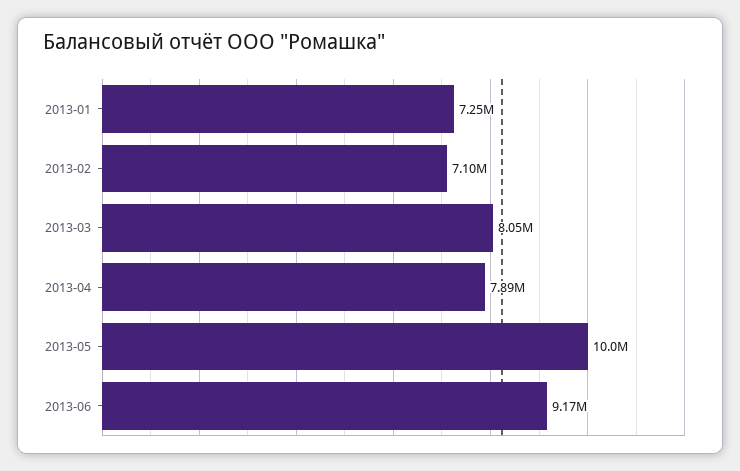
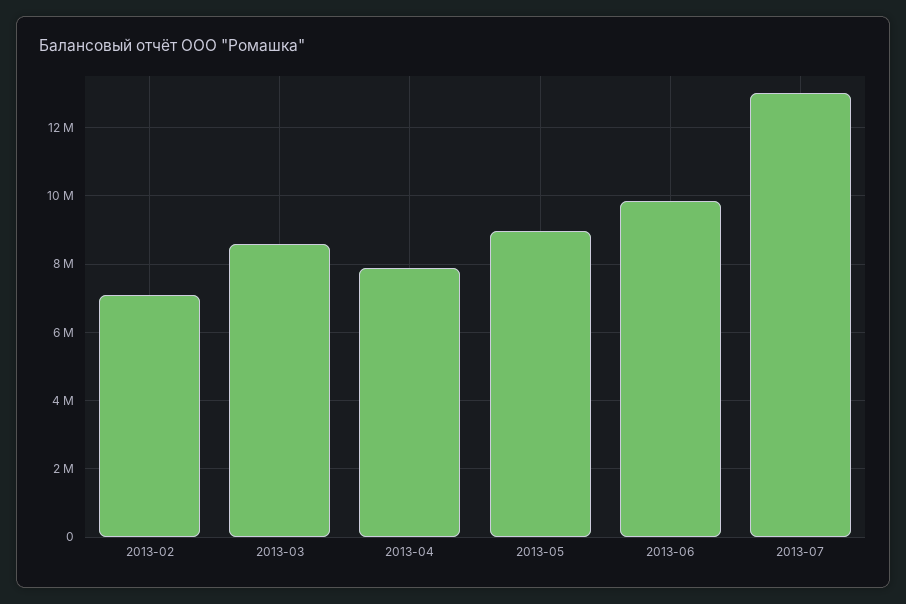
2013-01: 7250000 -> none
2013-03: 8050000 -> 8600000
2013-05: 10000000 -> 9000000
2013-06: 9170000 -> 9800000
2013-07: none -> 13000000

